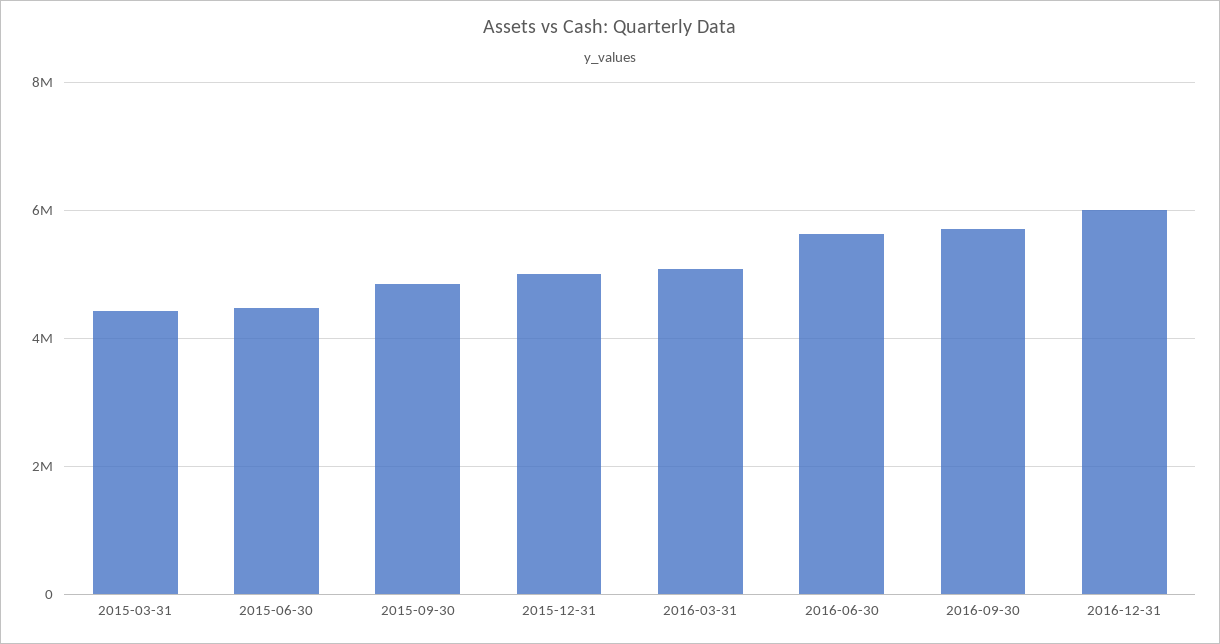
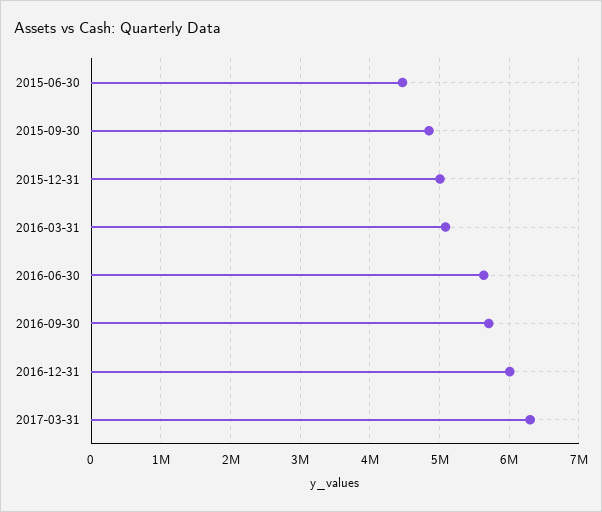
2015-03-31: 4400000 -> none
2017-03-31: none -> 6300000

